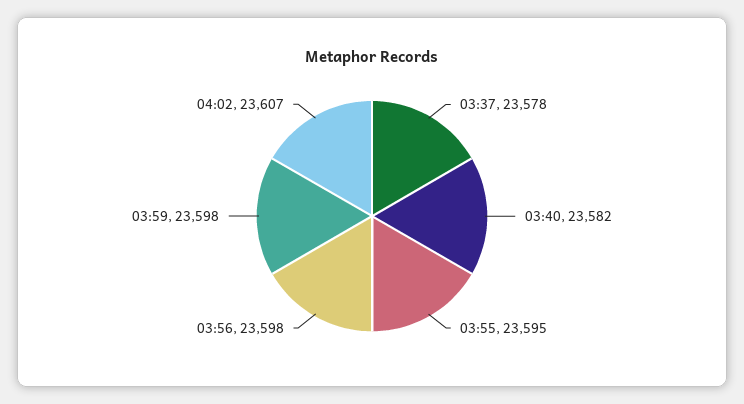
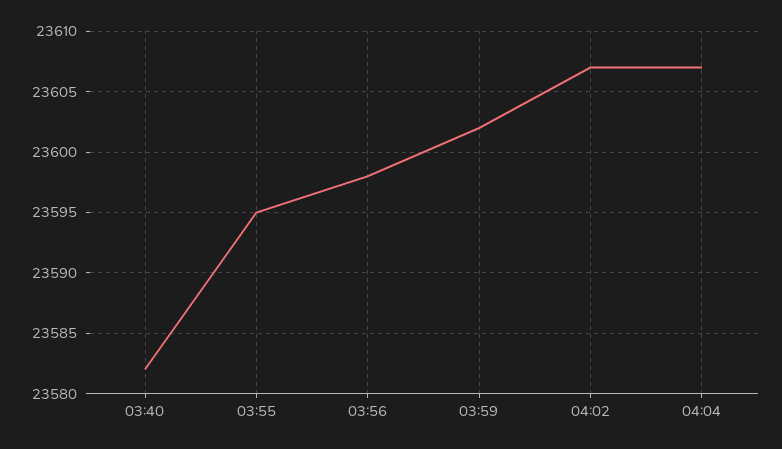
03:37: 23578 -> none
03:59: 23598 -> 23602
04:04: none -> 23607

